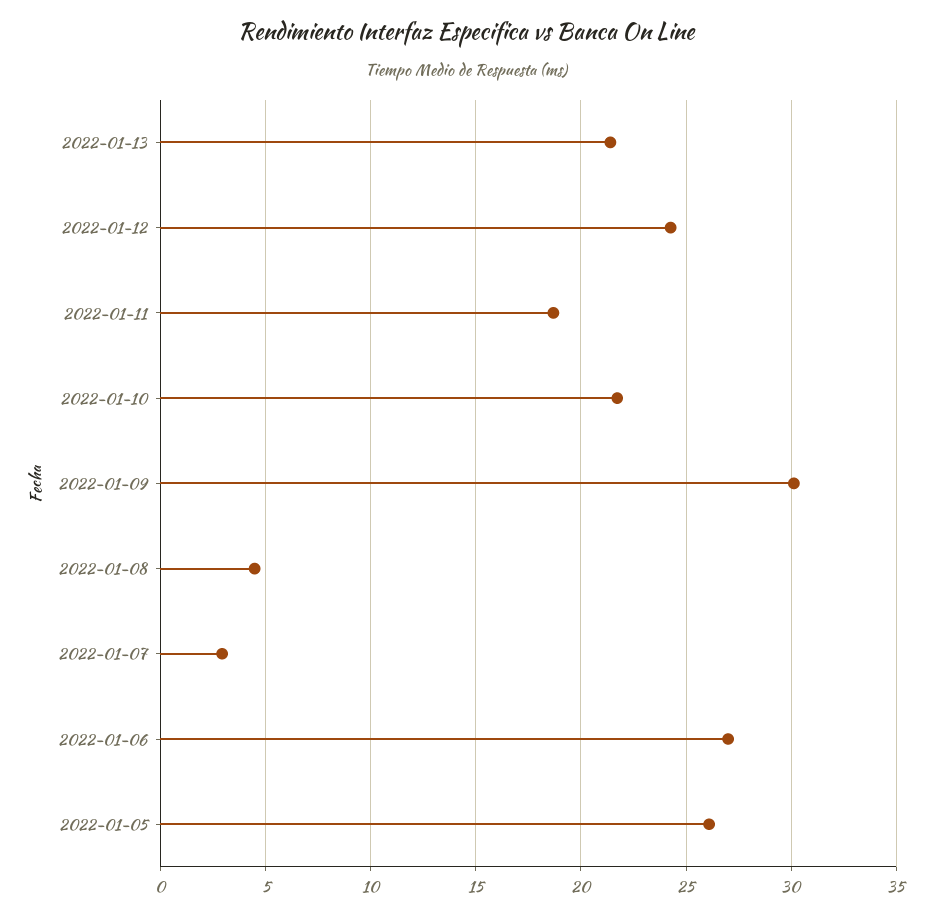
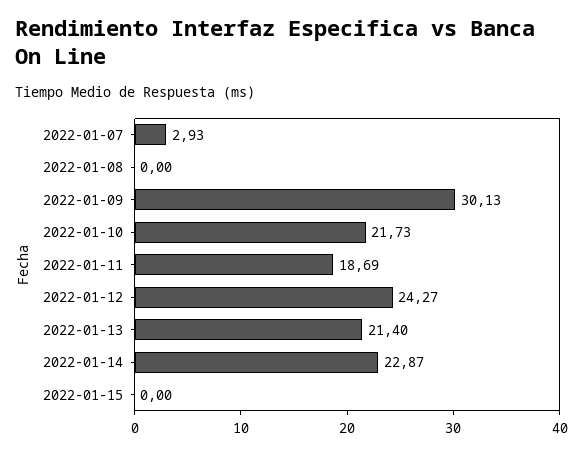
2022-01-08: 4.5 -> 0
2022-01-06: 27 -> none
2022-01-05: 26 -> none
2022-01-14: none -> 22.87
2022-01-15: none -> 0

